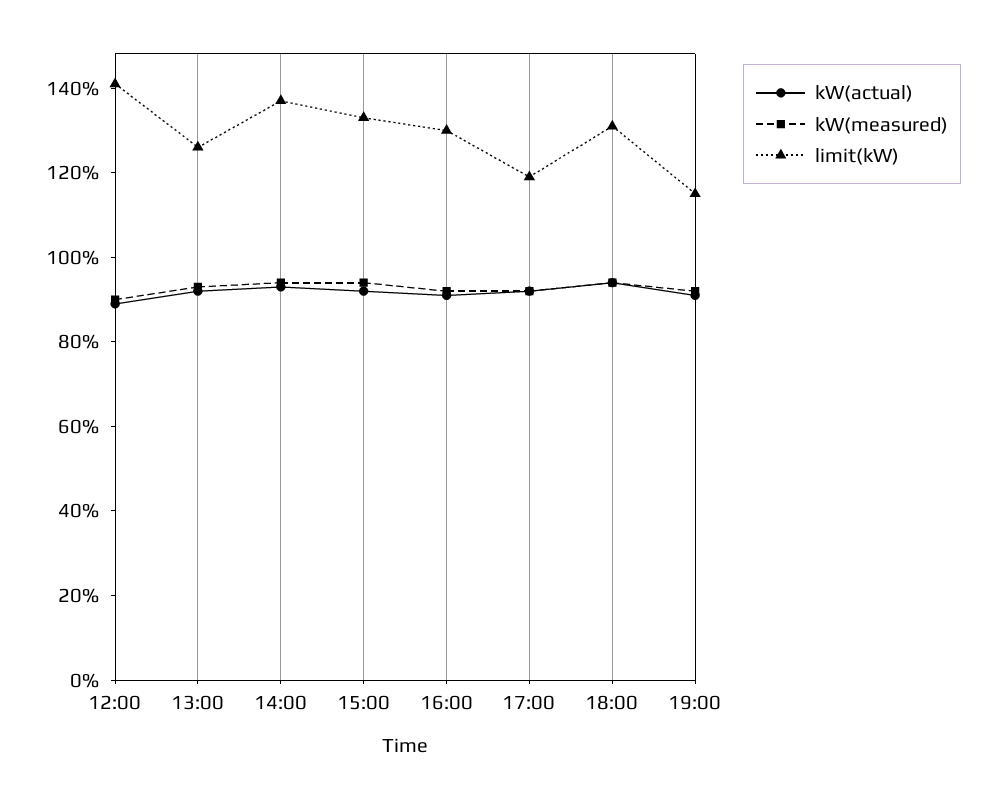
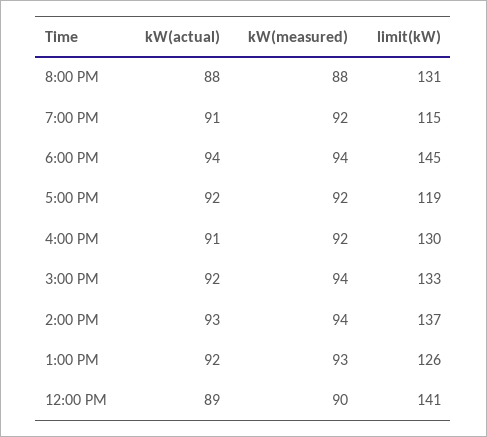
limit(kW), 18:00: 130 -> 145
kW(actual), 8:00 PM: none -> 88
kW(measured), 8:00 PM: none -> 88
limit(kW), 8:00 PM: none -> 131

